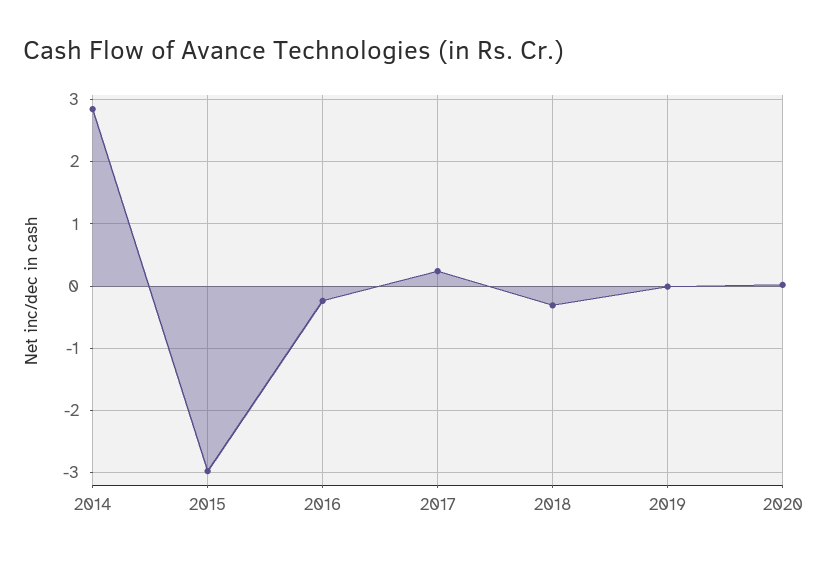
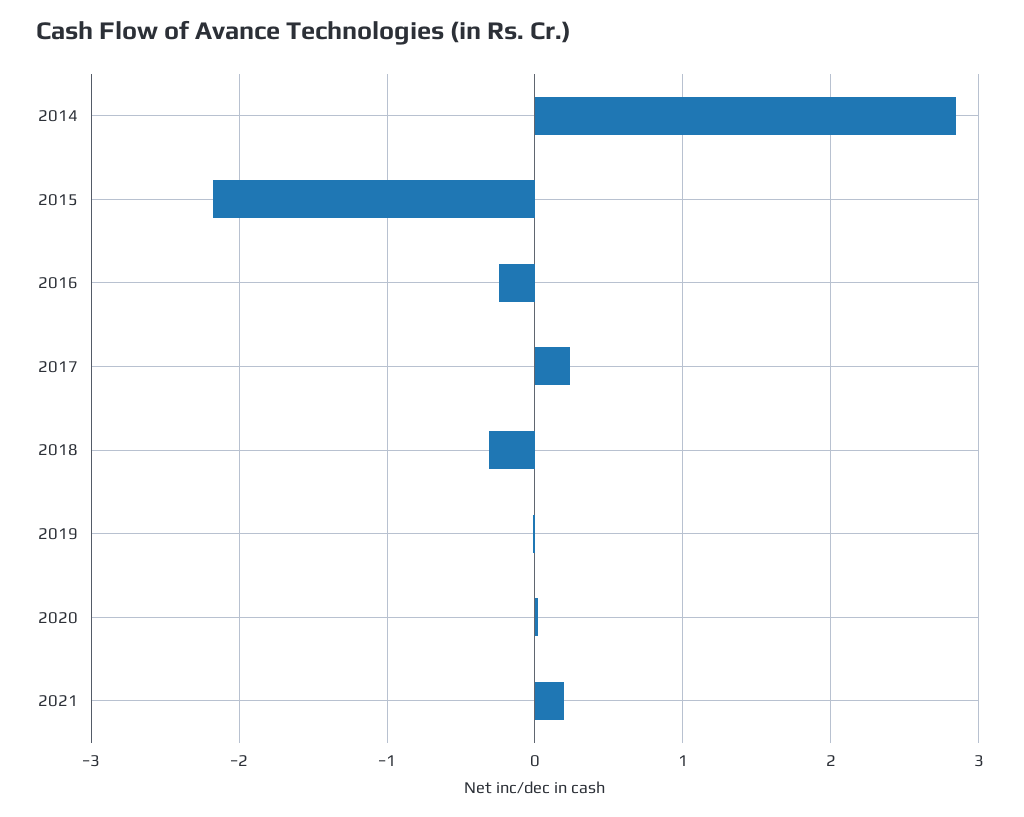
2015: -3 -> -2.2
2021: none -> 0.2

